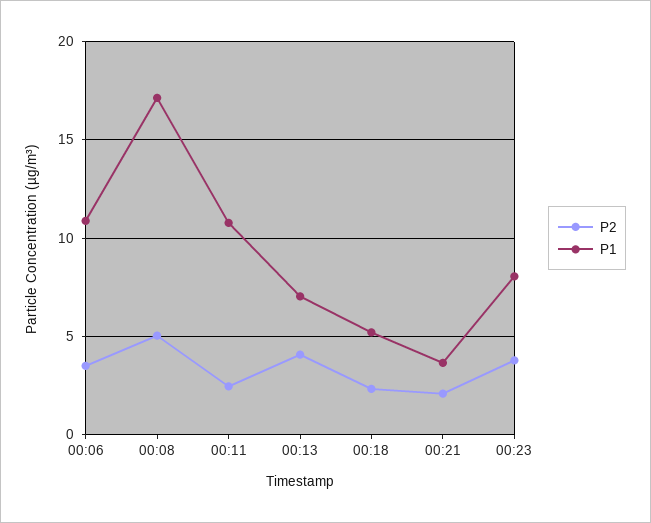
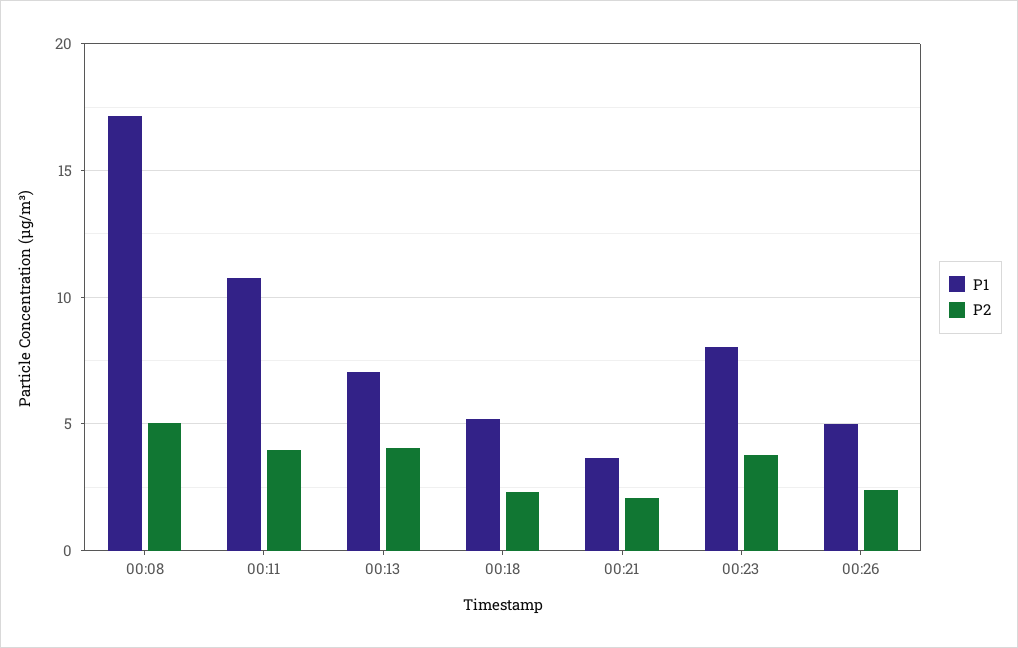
P2, 00:06: 3.5 -> none
P1, 00:06: 11 -> none
P2, 00:11: 2.5 -> 4
P1, 00:26: none -> 5
P2, 00:26: none -> 2.5

